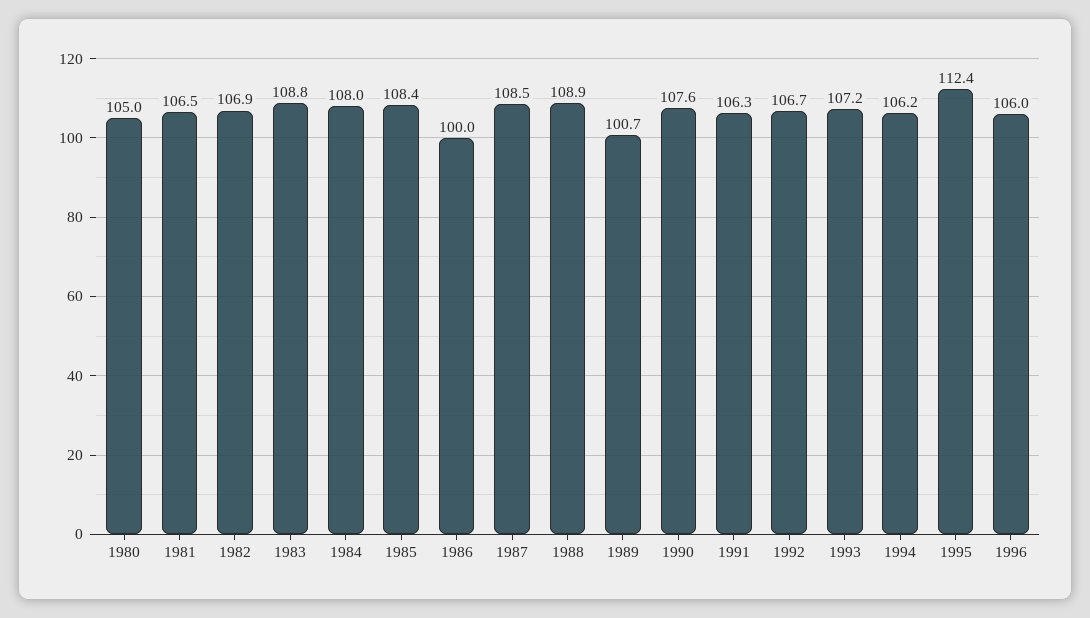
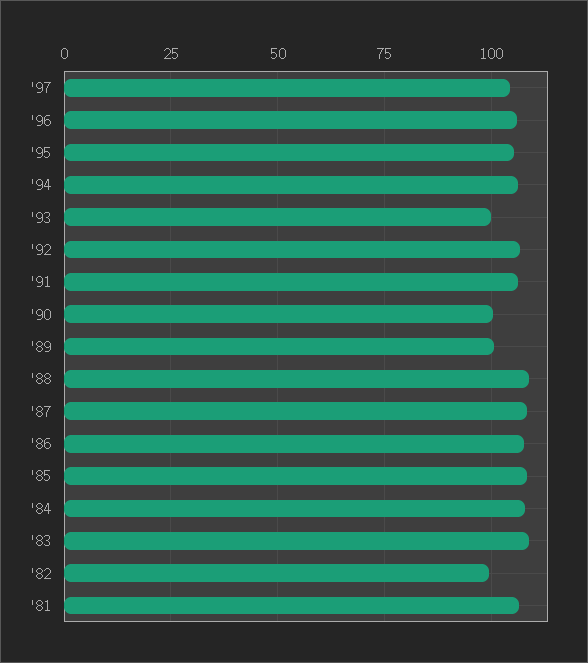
1980: 105 -> none
1982: 106.9 -> 100
1986: 100 -> 107.5
1990: 107.6 -> 100
1993: 107.2 -> 100
1995: 112.4 -> 105
'97: none -> 105

